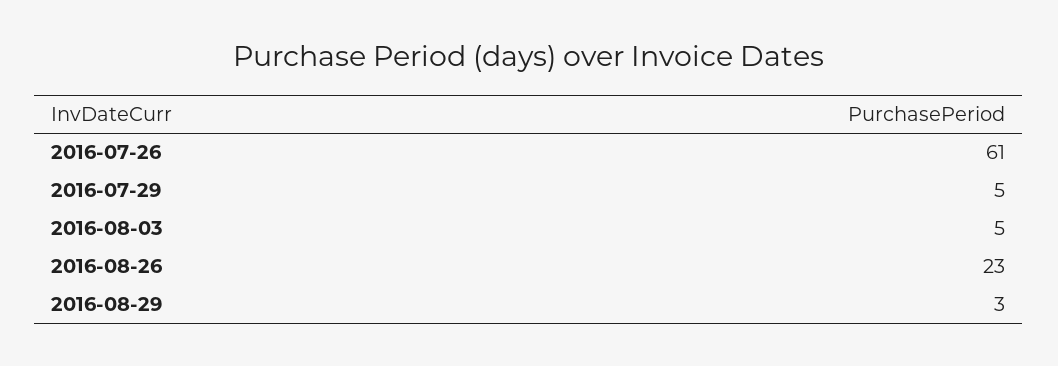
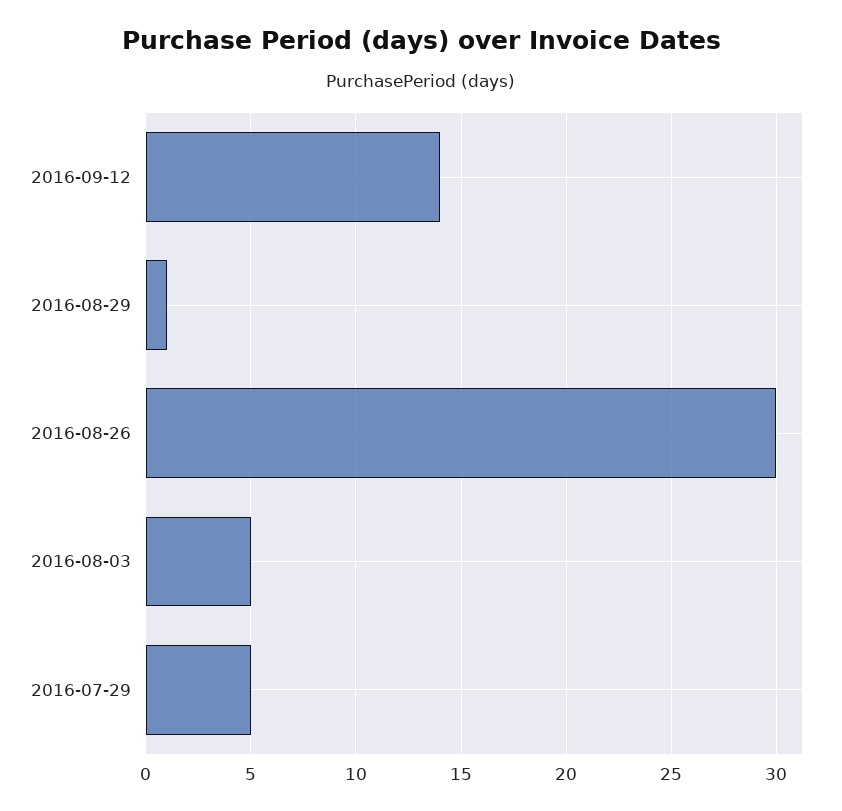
2016-07-26: 61 -> none
2016-08-26: 23 -> 30
2016-08-29: 3 -> 1
2016-09-12: none -> 14

